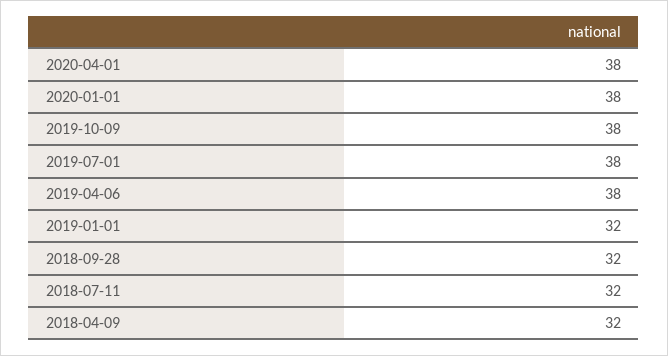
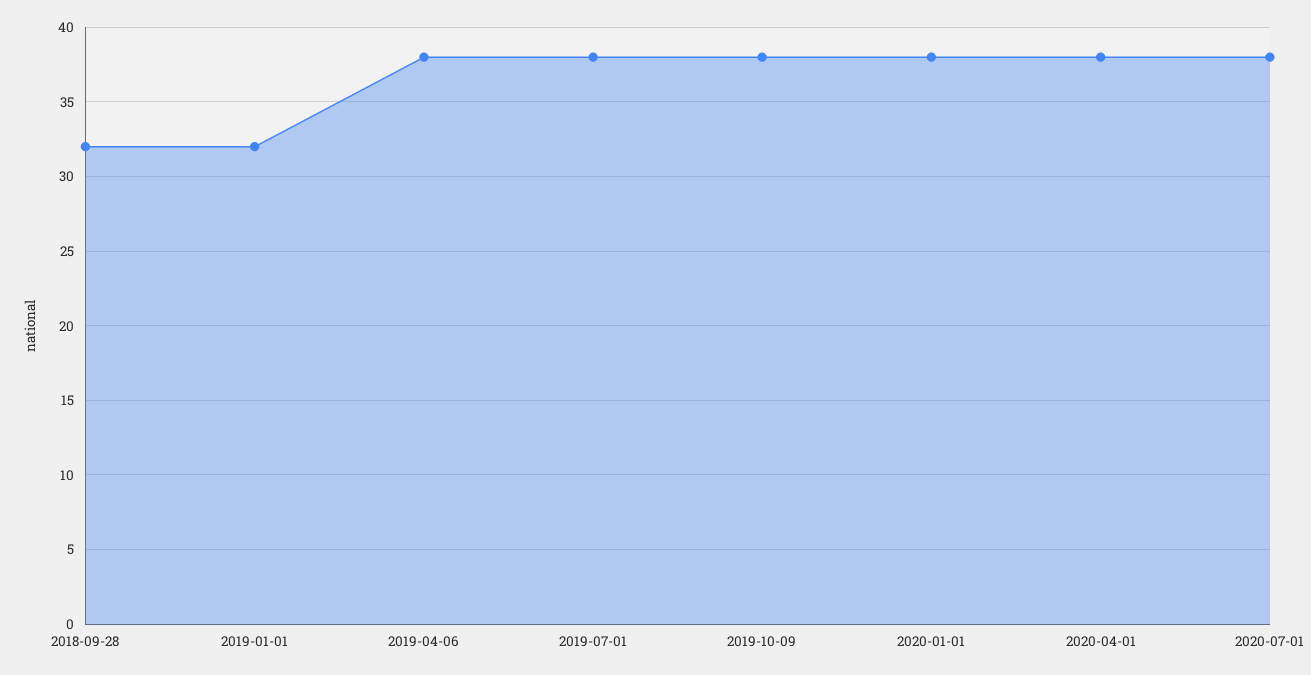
2018-07-11: 32 -> none
2018-04-09: 32 -> none
2020-07-01: none -> 38

